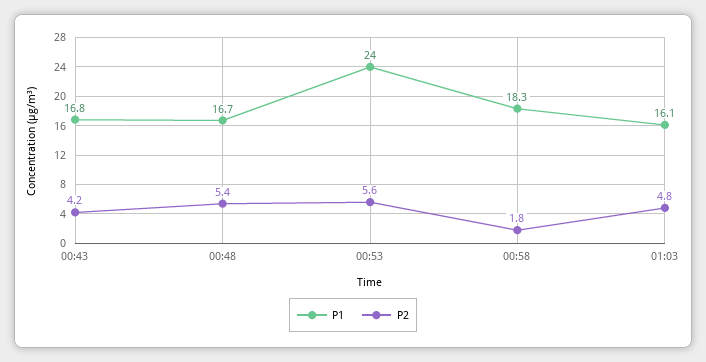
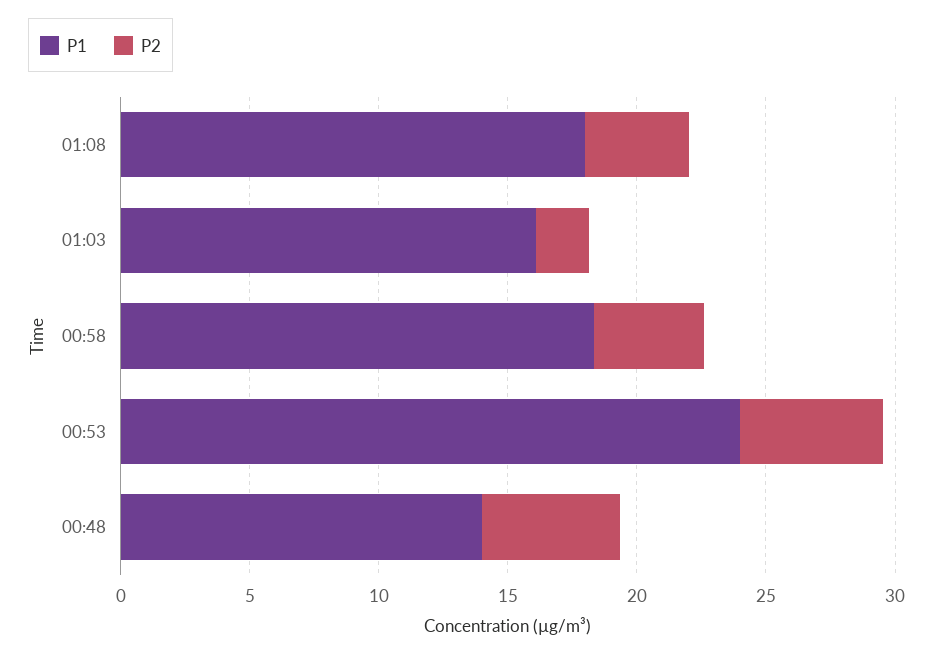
P1, 00:43: 16.8 -> none
P2, 00:43: 4.2 -> none
P1, 00:48: 16.7 -> 14
P2, 00:58: 1.8 -> 4
P2, 01:03: 4.8 -> 2
P1, 01:08: none -> 18
P2, 01:08: none -> 4

